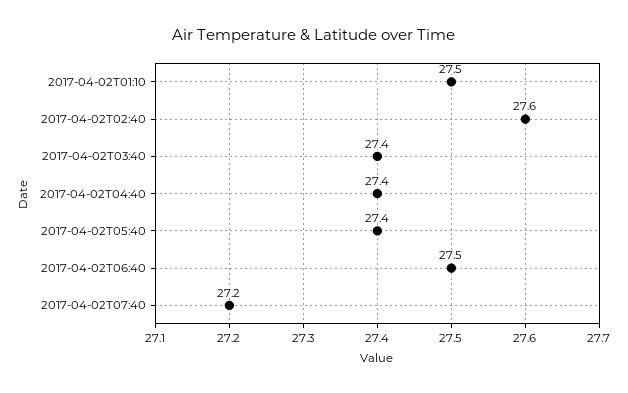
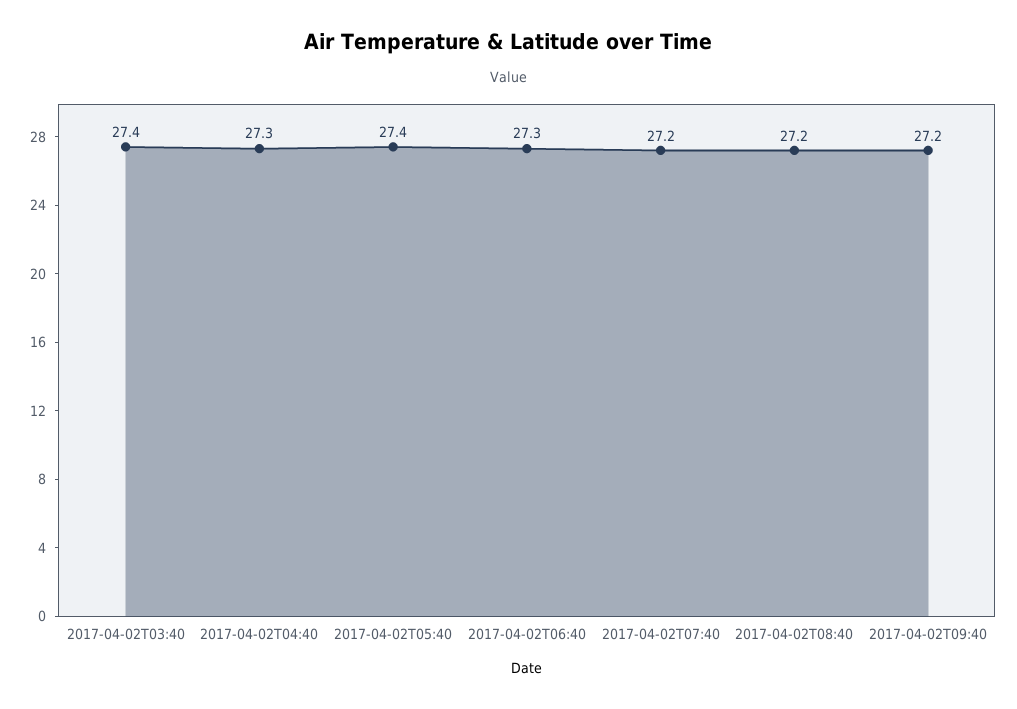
2017-04-02T01:10: 27.5 -> none
2017-04-02T02:40: 27.6 -> none
2017-04-02T04:40: 27.4 -> 27.3
2017-04-02T06:40: 27.5 -> 27.3
2017-04-02T08:40: none -> 27.2
2017-04-02T09:40: none -> 27.2

